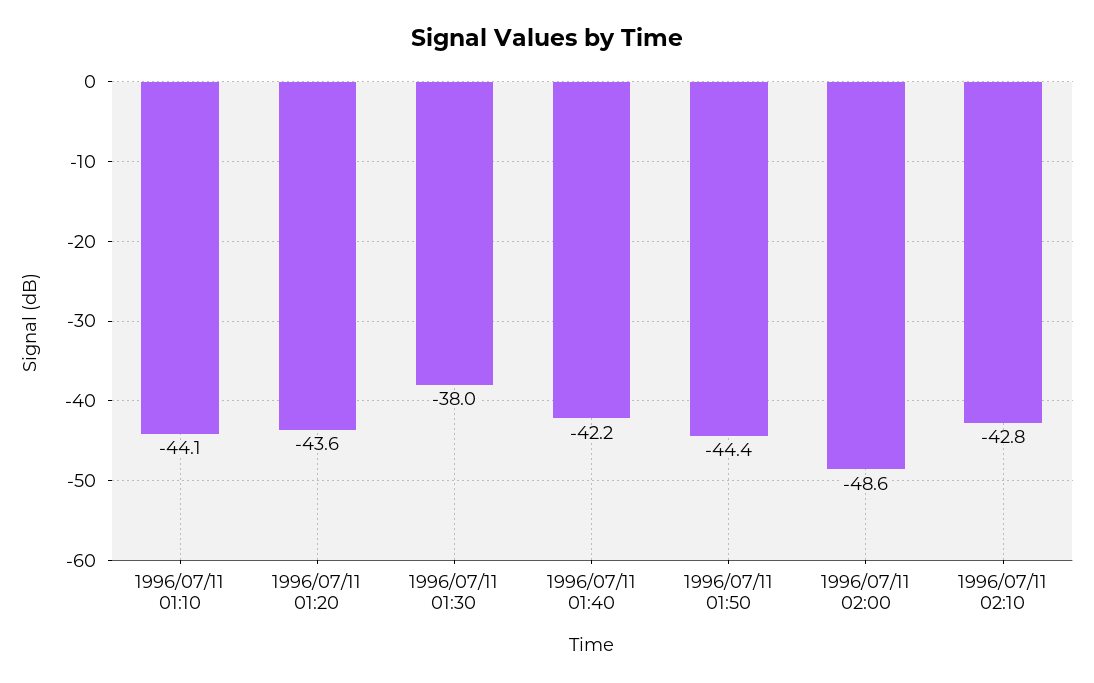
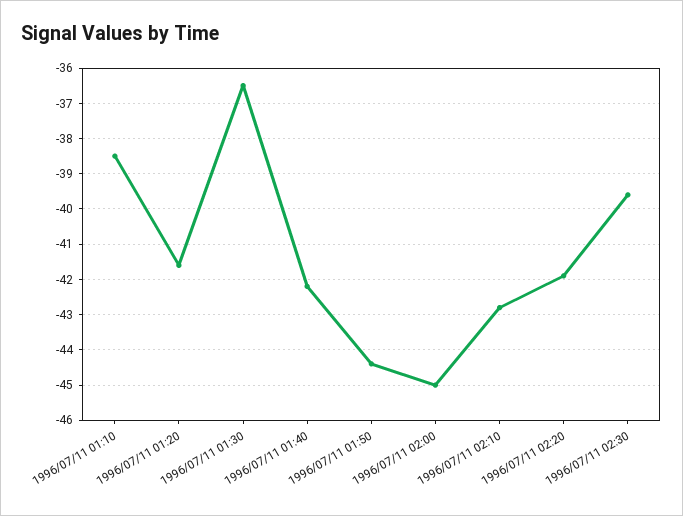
1996/07/11 01:10: -44.1 -> -38.5
1996/07/11 01:20: -43.6 -> -41.5
1996/07/11 01:30: -38 -> -36.5
1996/07/11 02:00: -48.6 -> -45
1996/07/11 02:20: none -> -42
1996/07/11 02:30: none -> -39.5

